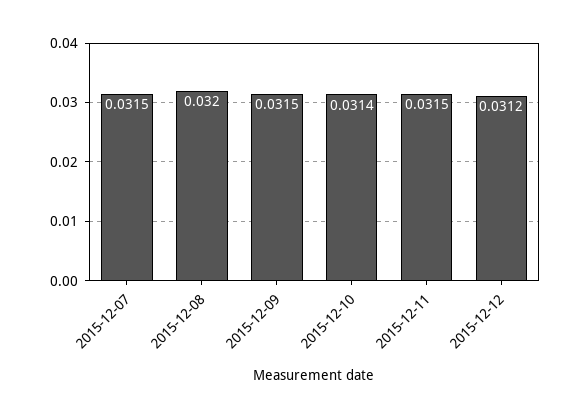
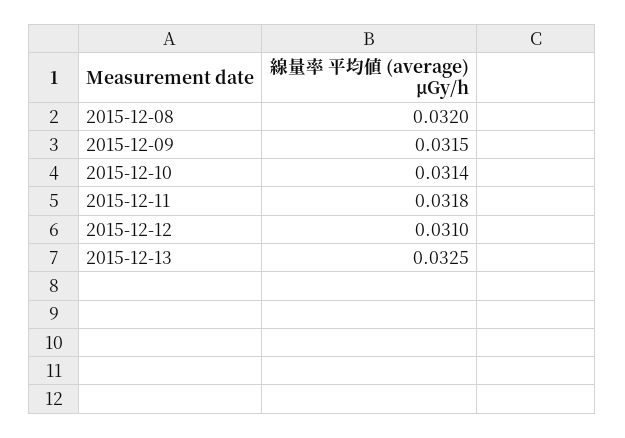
2015-12-07: 0.0315 -> none
2015-12-11: 0.0315 -> 0.0318
2015-12-12: 0.0312 -> 0.031
2015-12-13: none -> 0.0325

